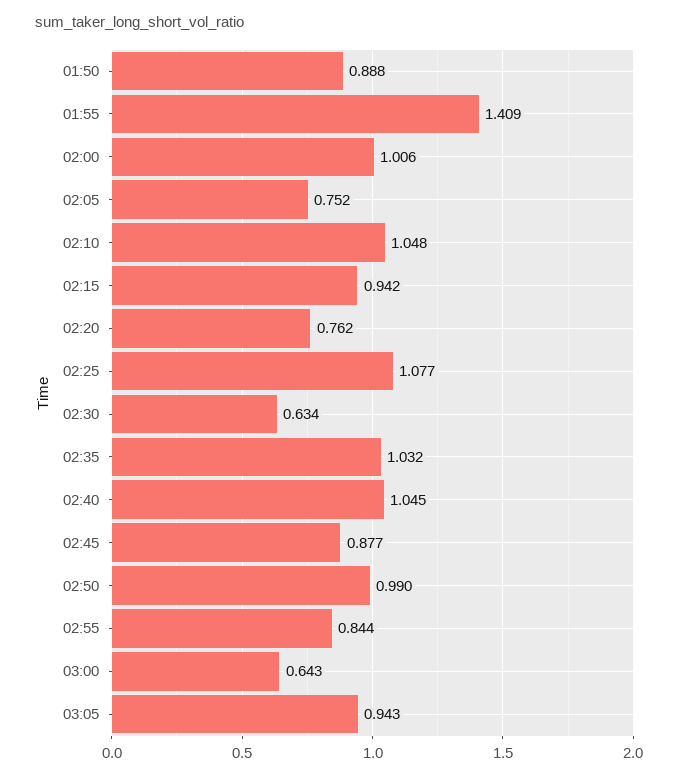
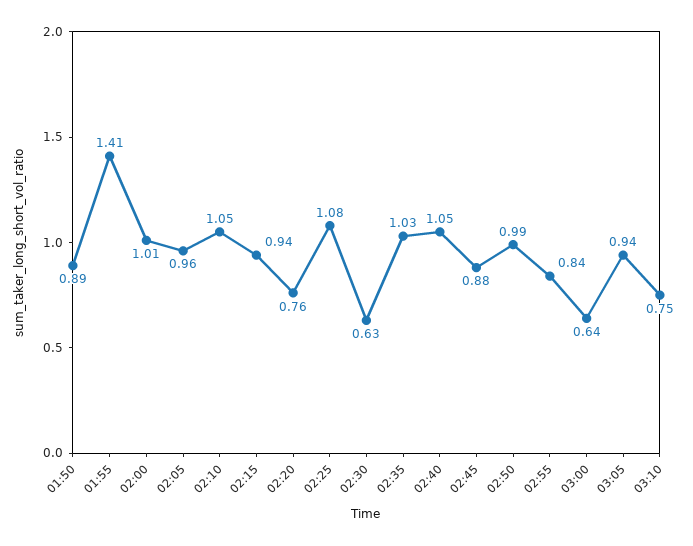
02:05: 0.752 -> 0.96
03:10: none -> 0.75

